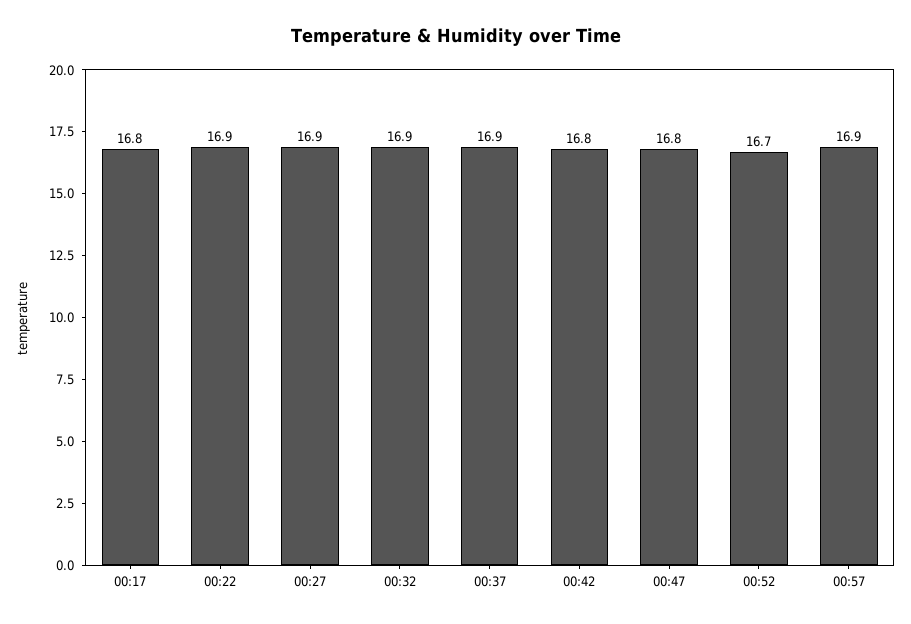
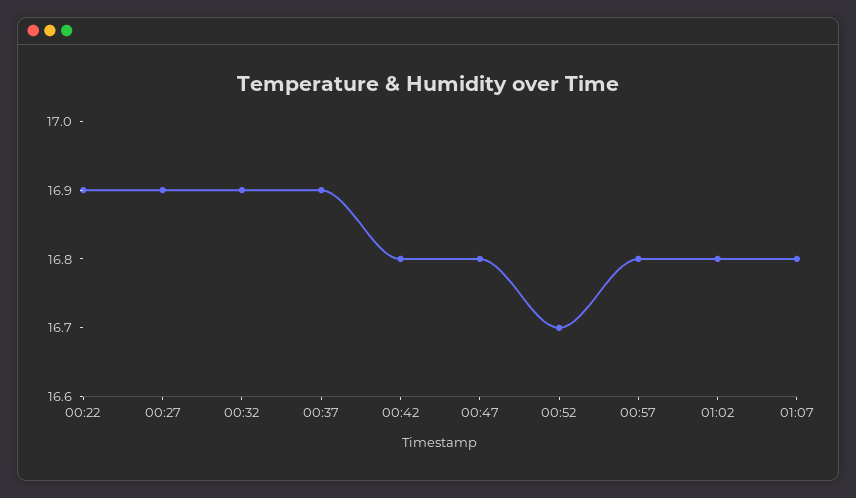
00:17: 16.8 -> none
00:57: 16.9 -> 16.8
01:02: none -> 16.8
01:07: none -> 16.8

